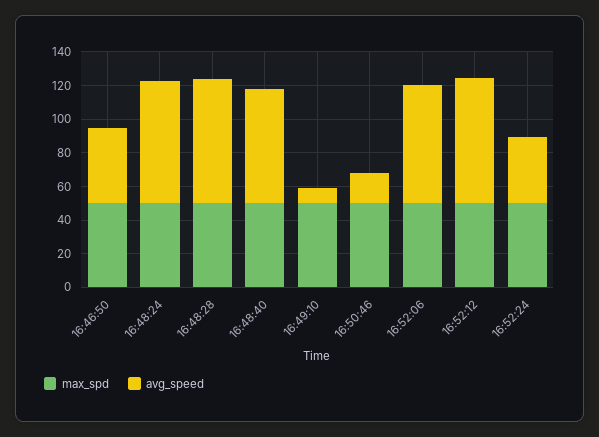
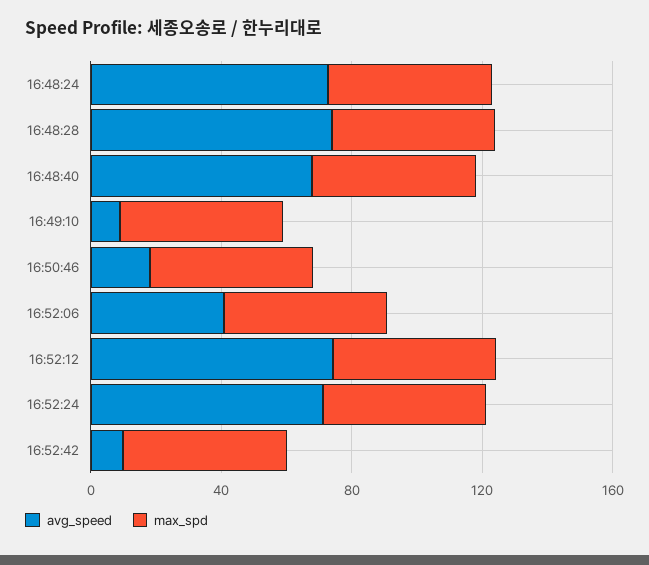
max_spd, 16:46:50: 50 -> none
avg_speed, 16:46:50: 45 -> none
avg_speed, 16:52:06: 70 -> 40
avg_speed, 16:52:24: 40 -> 70
avg_speed, 16:52:42: none -> 10
max_spd, 16:52:42: none -> 50

